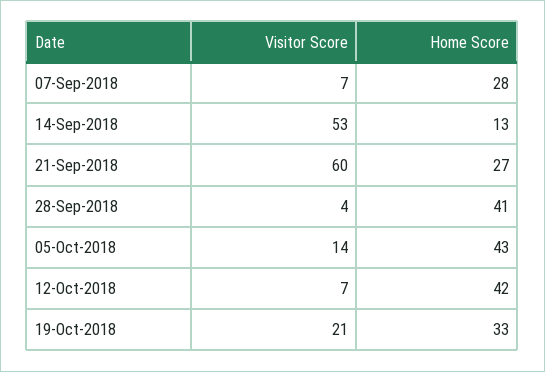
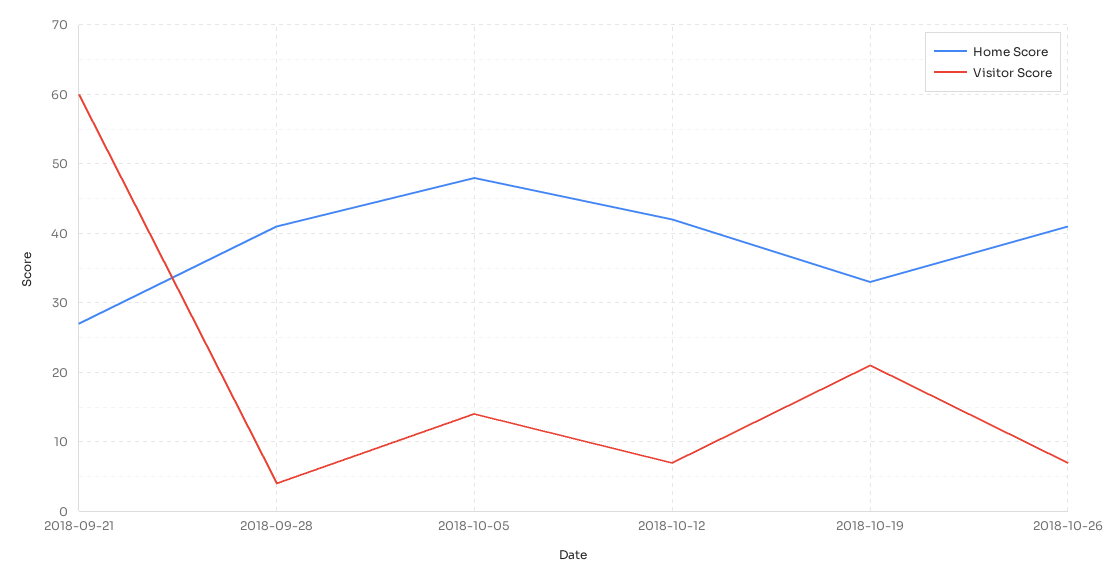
Visitor Score, 07-Sep-2018: 7 -> none
Home Score, 07-Sep-2018: 28 -> none
Visitor Score, 14-Sep-2018: 53 -> none
Home Score, 14-Sep-2018: 13 -> none
Home Score, 05-Oct-2018: 43 -> 48
Home Score, 2018-10-26: none -> 41
Visitor Score, 2018-10-26: none -> 7

